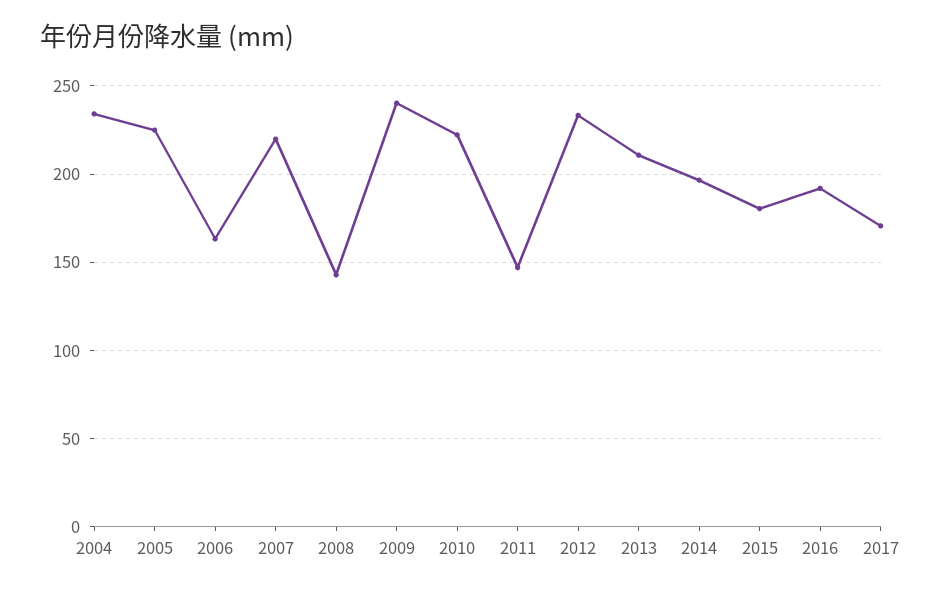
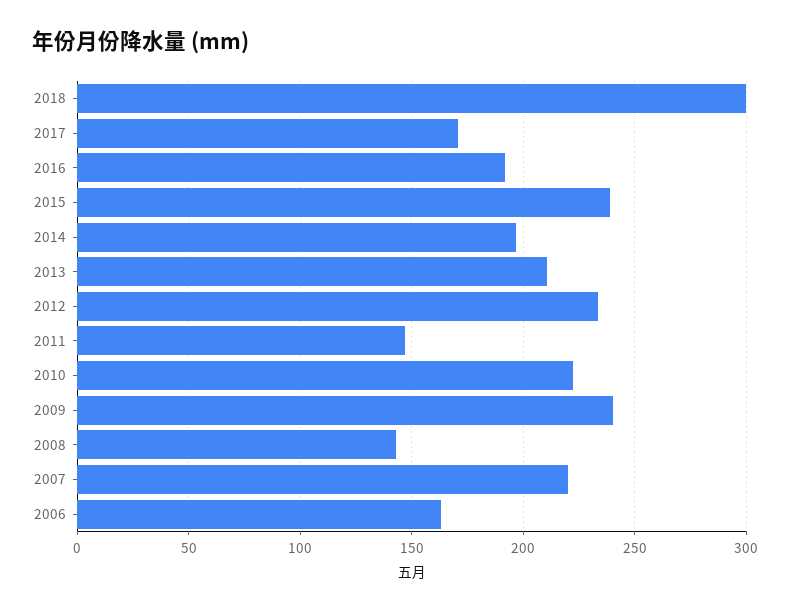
2004: 235 -> none
2005: 225 -> none
2015: 180 -> 240
2018: none -> 300

